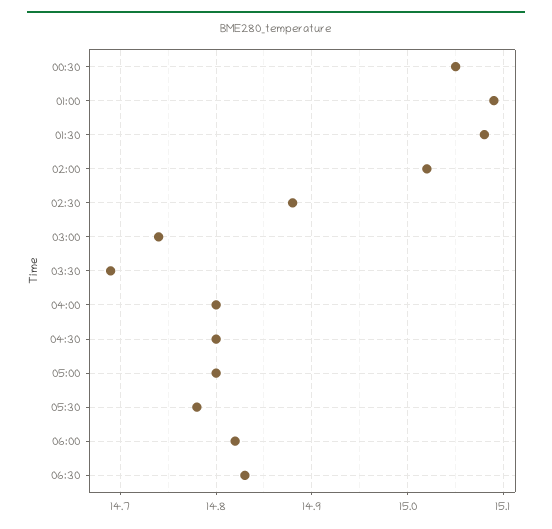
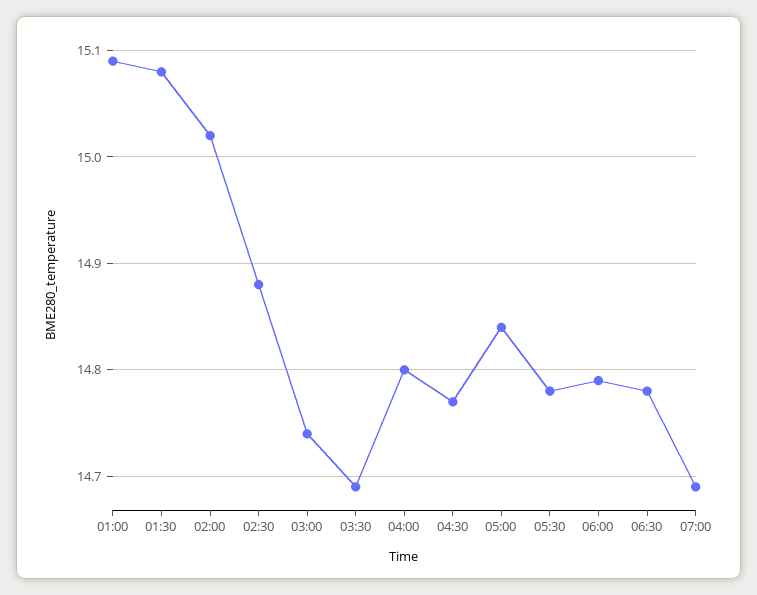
00:30: 15.05 -> none
04:30: 14.8 -> 14.77
05:00: 14.8 -> 14.84
06:00: 14.82 -> 14.79
06:30: 14.83 -> 14.78
07:00: none -> 14.69

